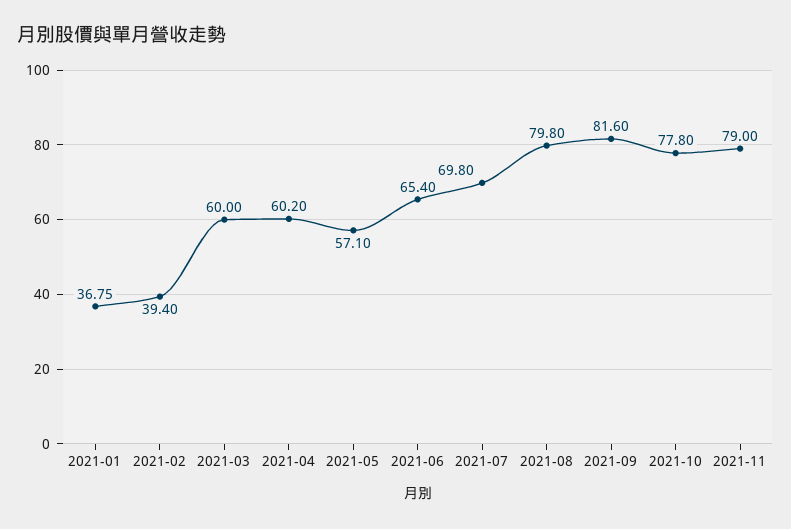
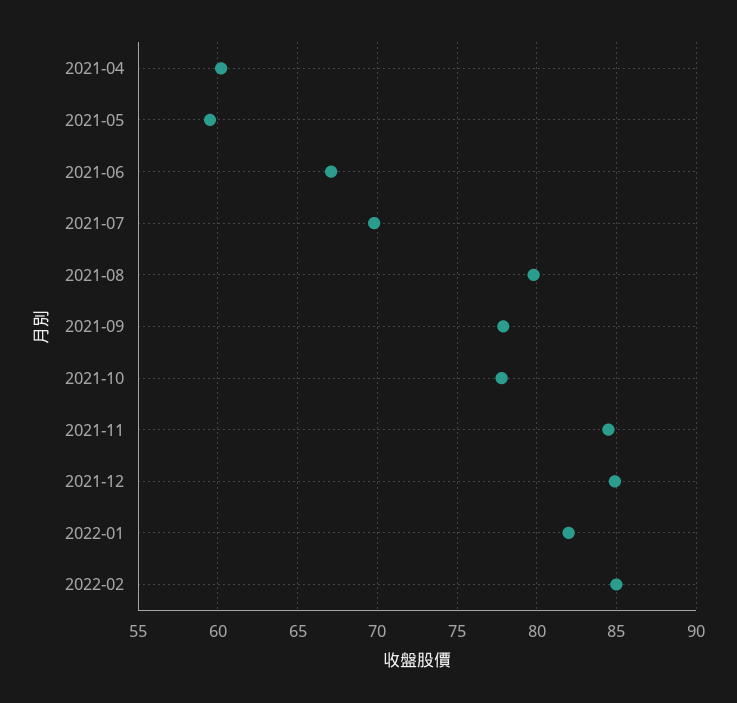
2021-01: 36.75 -> none
2021-02: 39.4 -> none
2021-03: 60 -> none
2021-05: 57.1 -> 59.5
2021-06: 65.4 -> 67
2021-09: 81.6 -> 78
2021-11: 79 -> 84.5
2021-12: none -> 85
2022-01: none -> 82
2022-02: none -> 85

